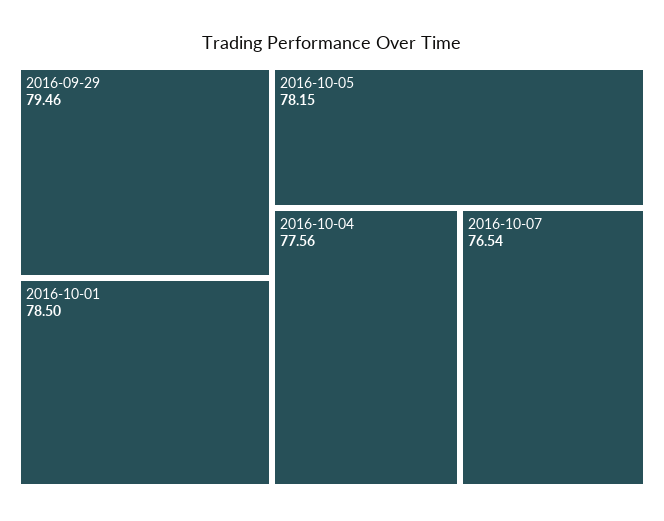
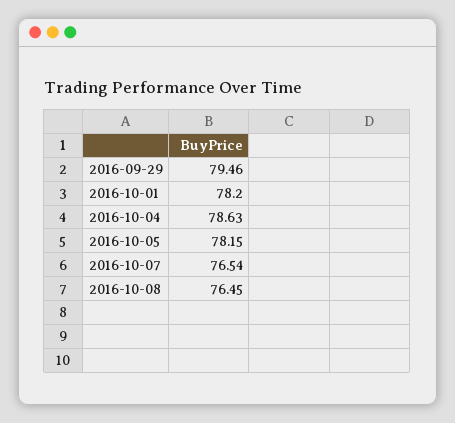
2016-10-01: 78.5 -> 78.2
2016-10-04: 77.56 -> 78.63
2016-10-08: none -> 76.45

